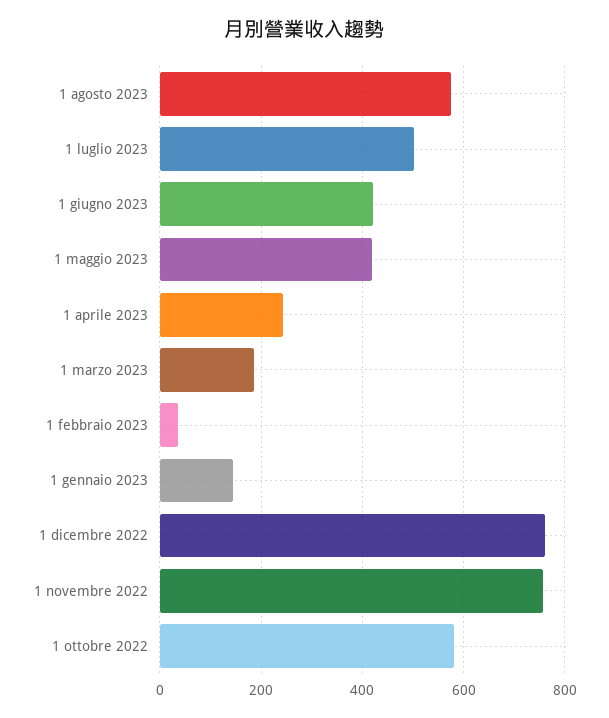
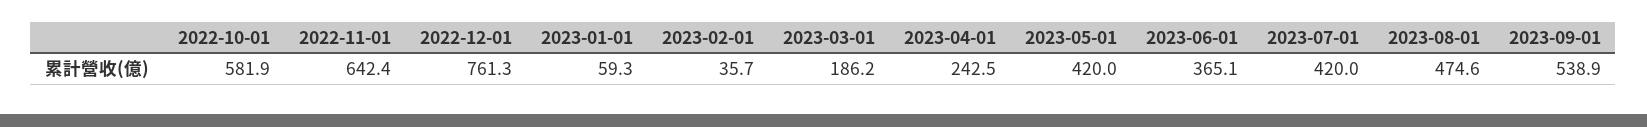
1 agosto 2023: 580 -> 474.6
1 luglio 2023: 500 -> 420
1 giugno 2023: 420 -> 365.1
1 gennaio 2023: 140 -> 59.3
1 novembre 2022: 760 -> 642.4
2023-09-01: none -> 538.9

